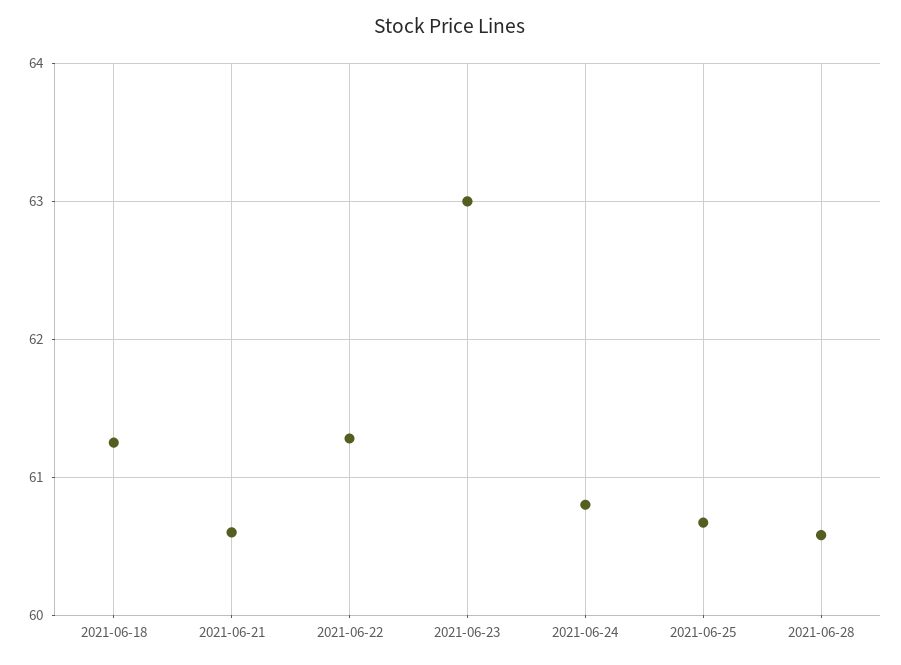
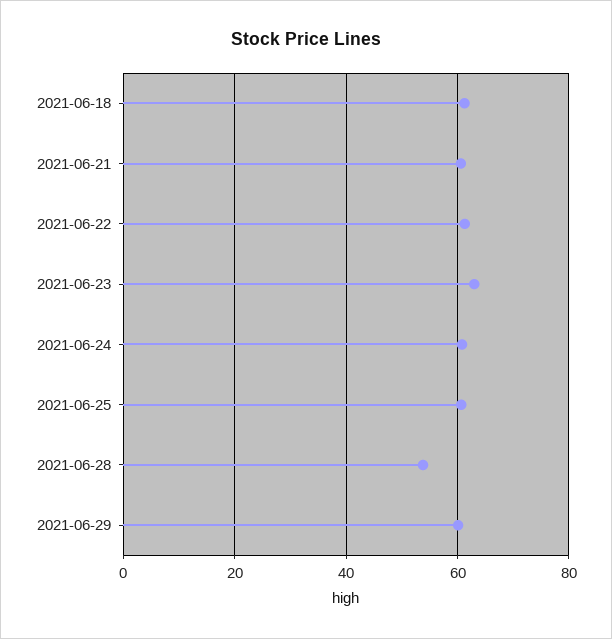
2021-06-28: 60.6 -> 54
2021-06-29: none -> 60

